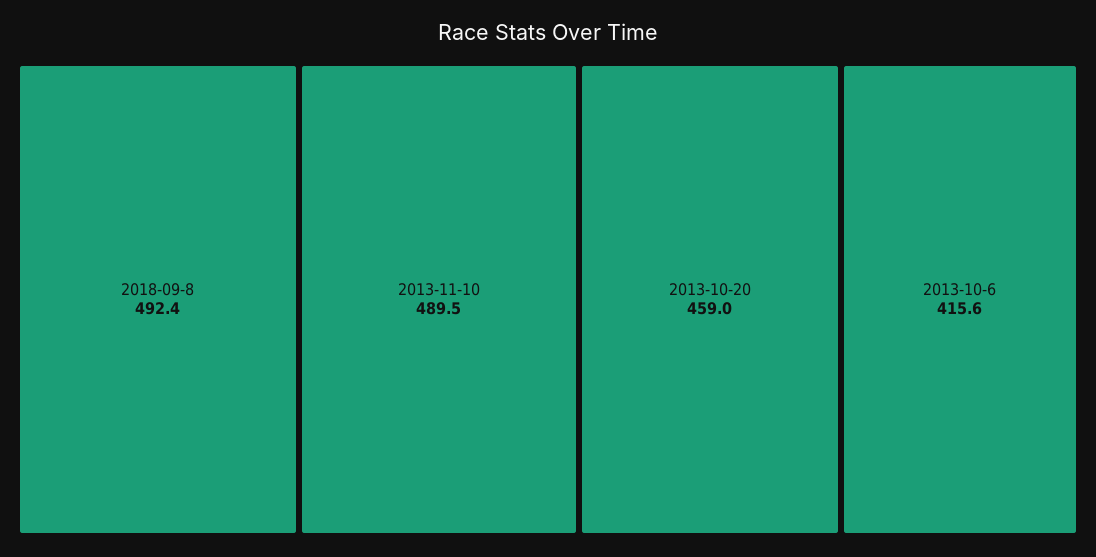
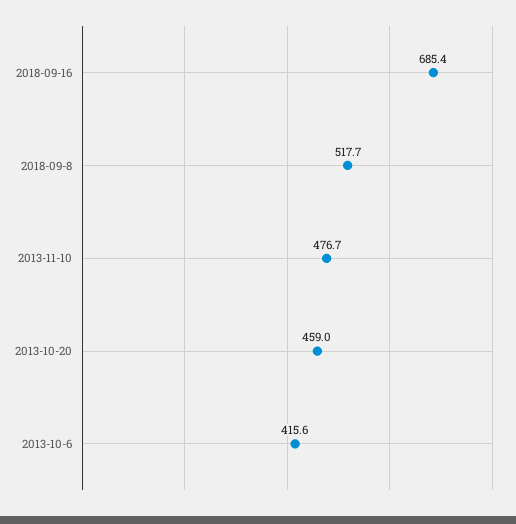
2018-09-8: 492.4 -> 517.7
2013-11-10: 489.5 -> 476.7
2018-09-16: none -> 685.4

